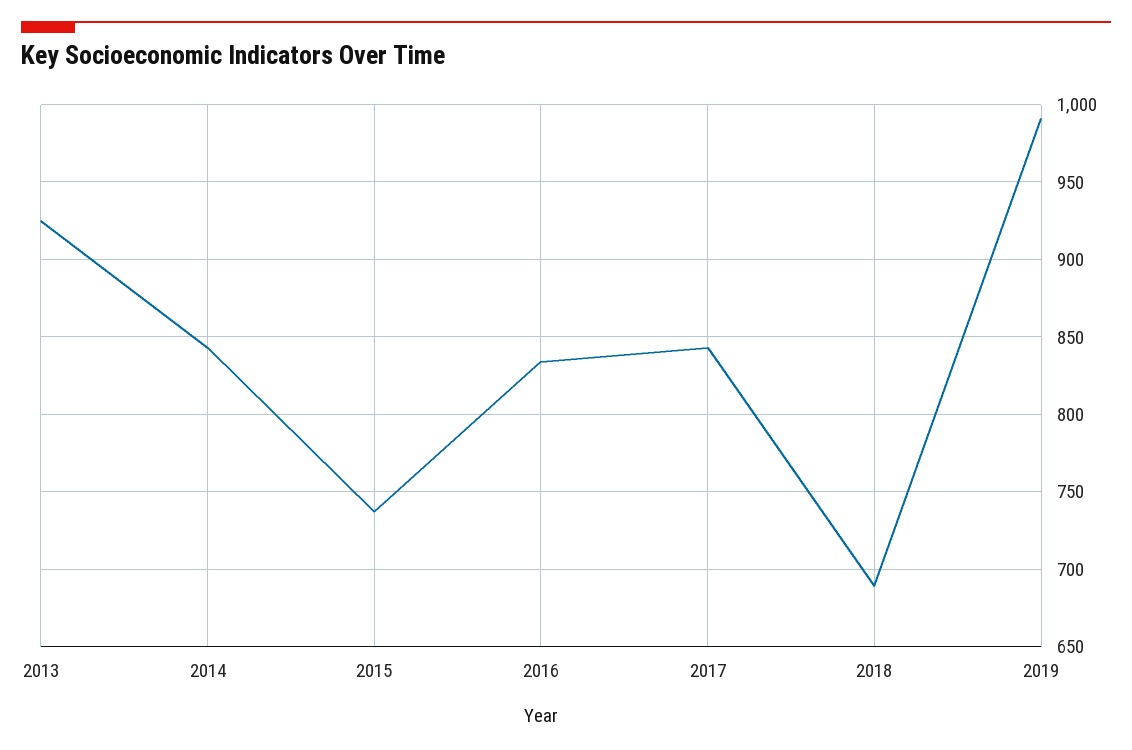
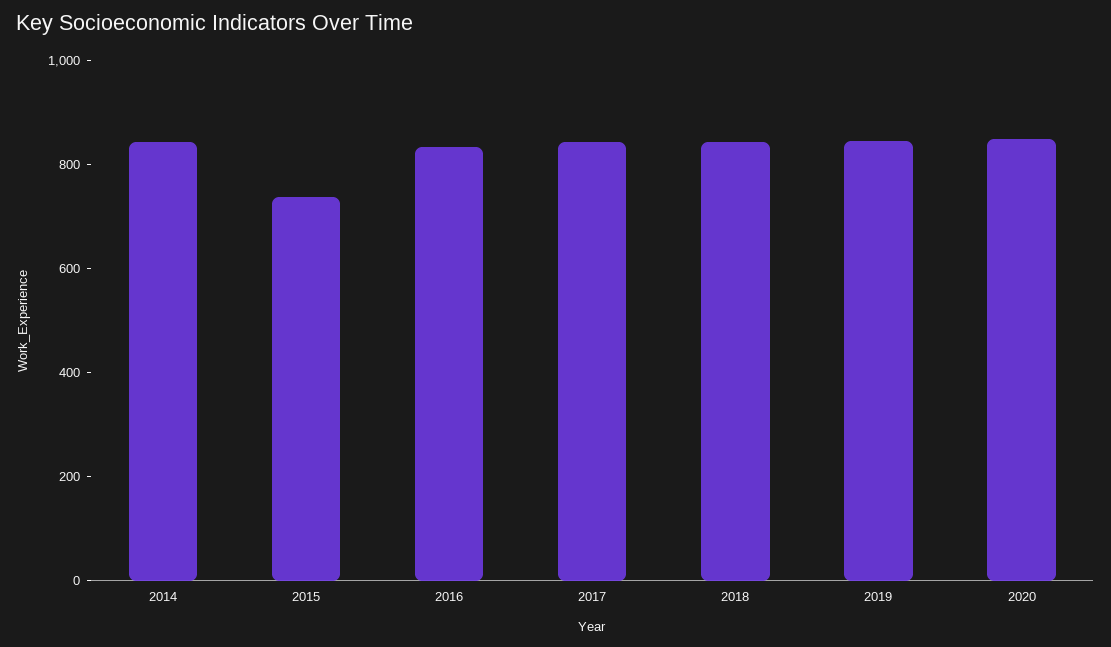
2013: 925 -> none
2018: 690 -> 850
2019: 990 -> 850
2020: none -> 850

